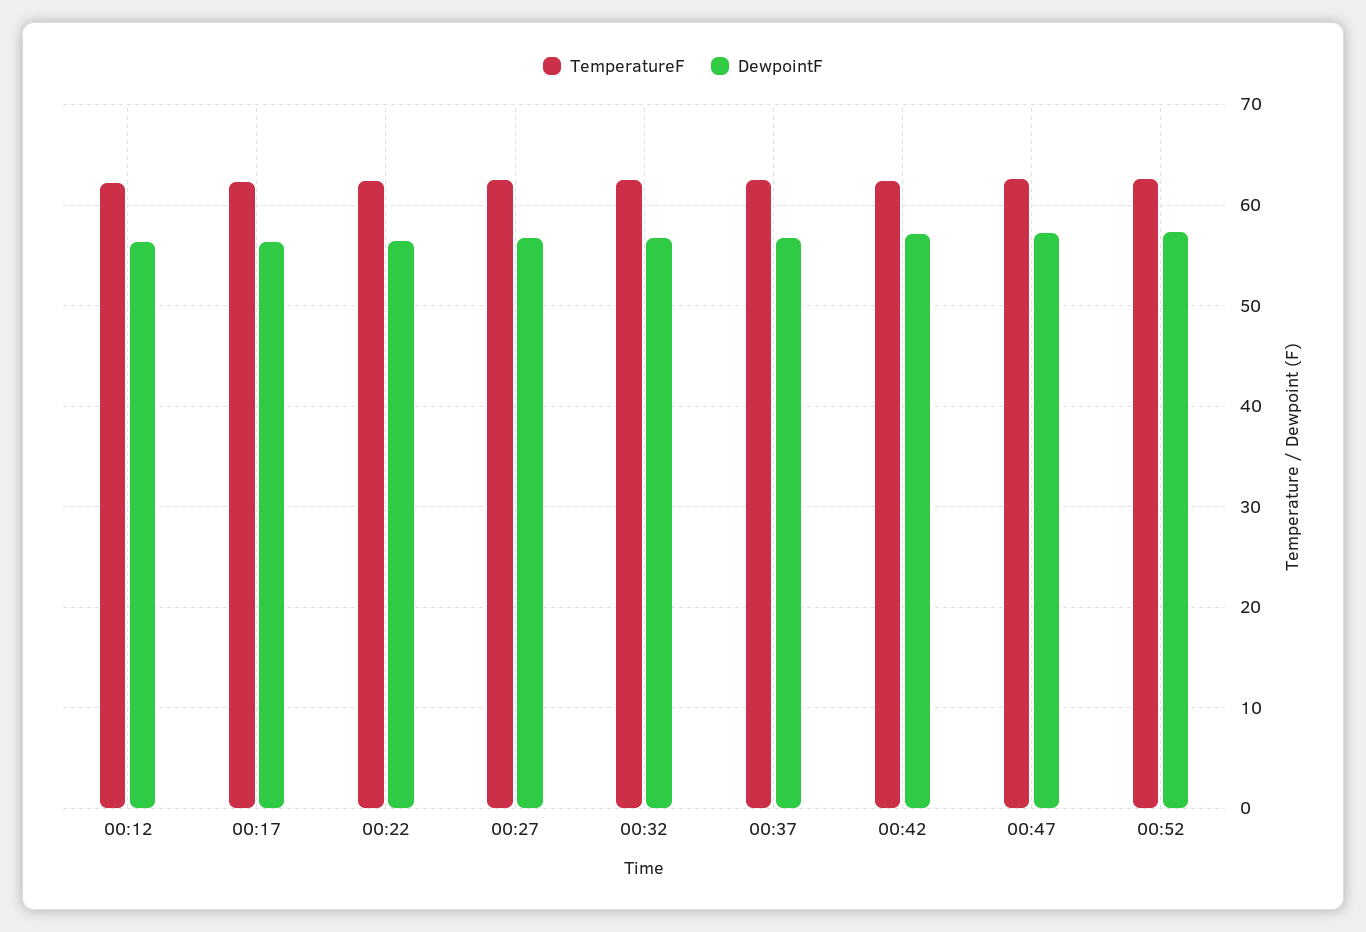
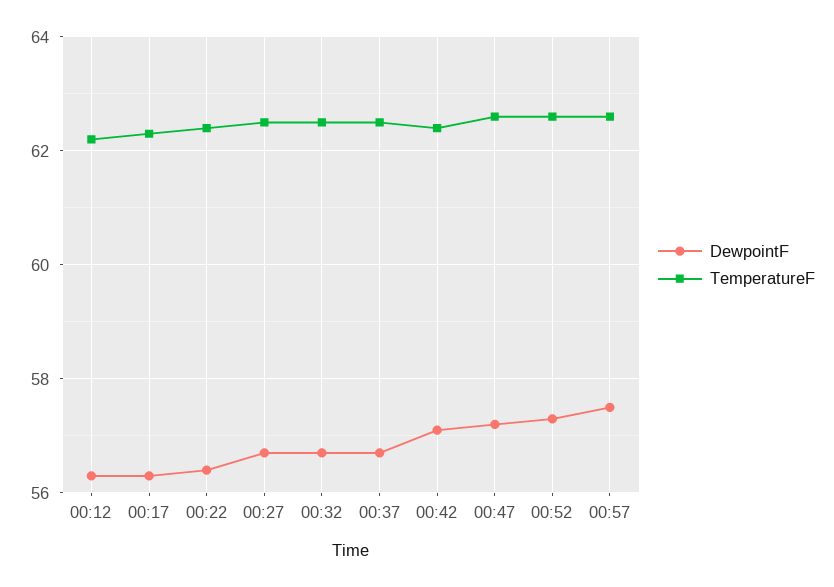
DewpointF, 00:57: none -> 57.5
TemperatureF, 00:57: none -> 62.5

